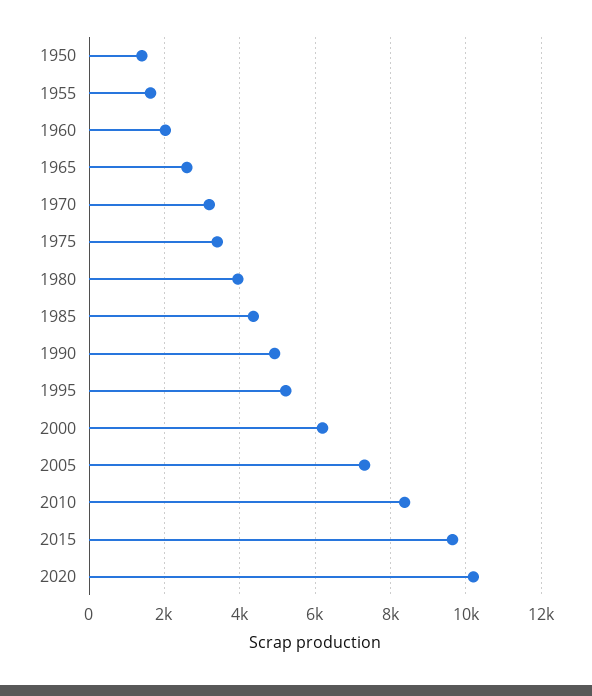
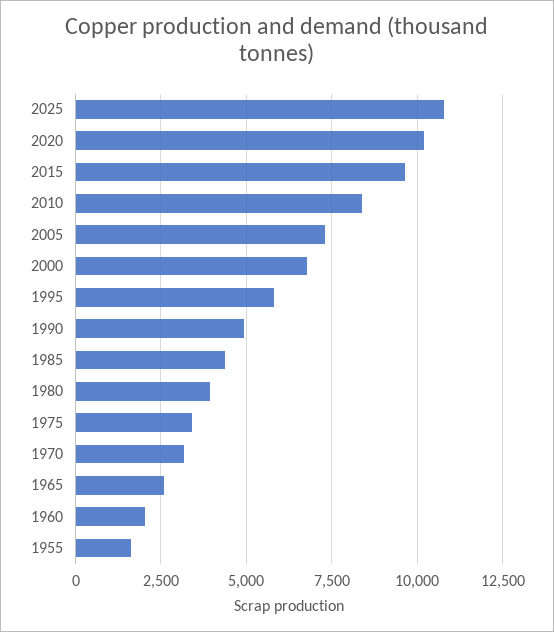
1950: 1400 -> none
1995: 5200 -> 5750
2000: 6200 -> 6750
2025: none -> 10750

